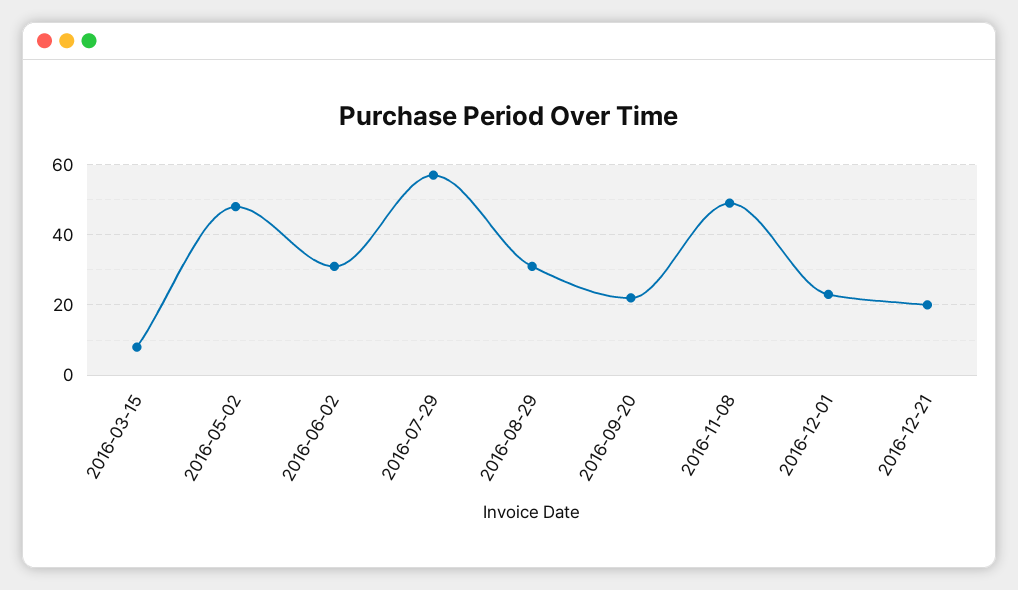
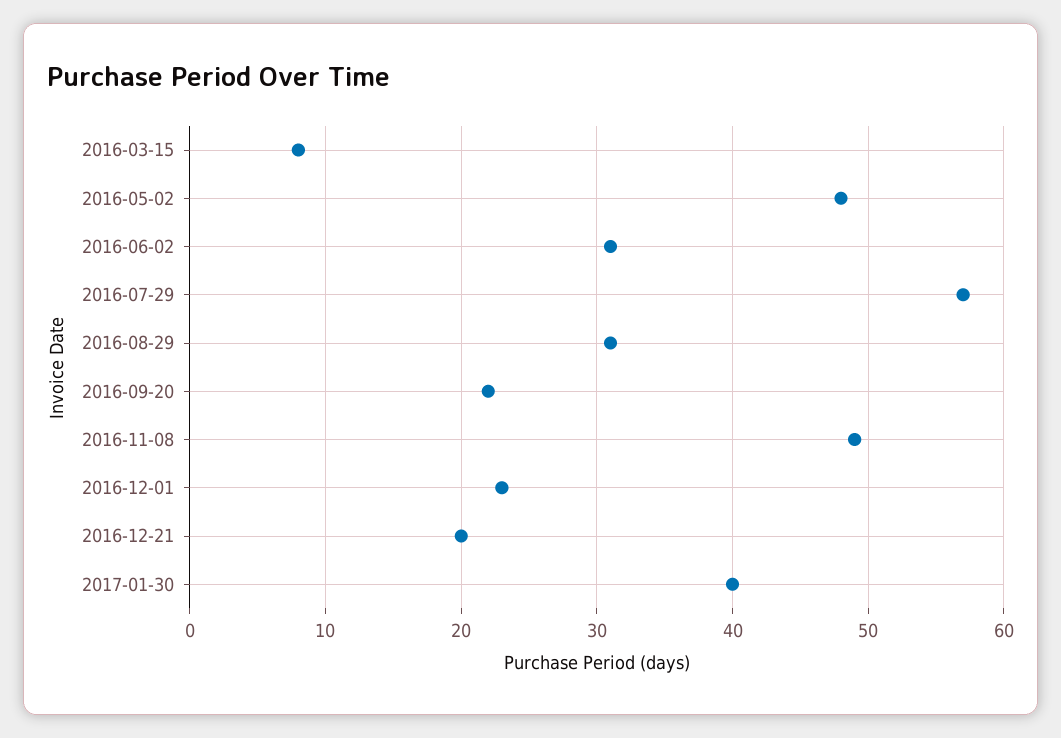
2017-01-30: none -> 40

